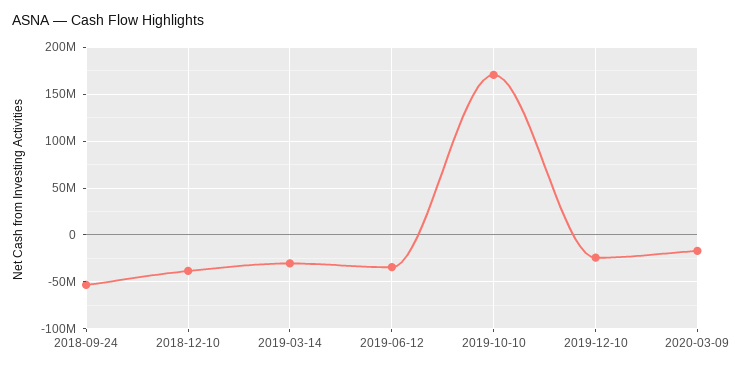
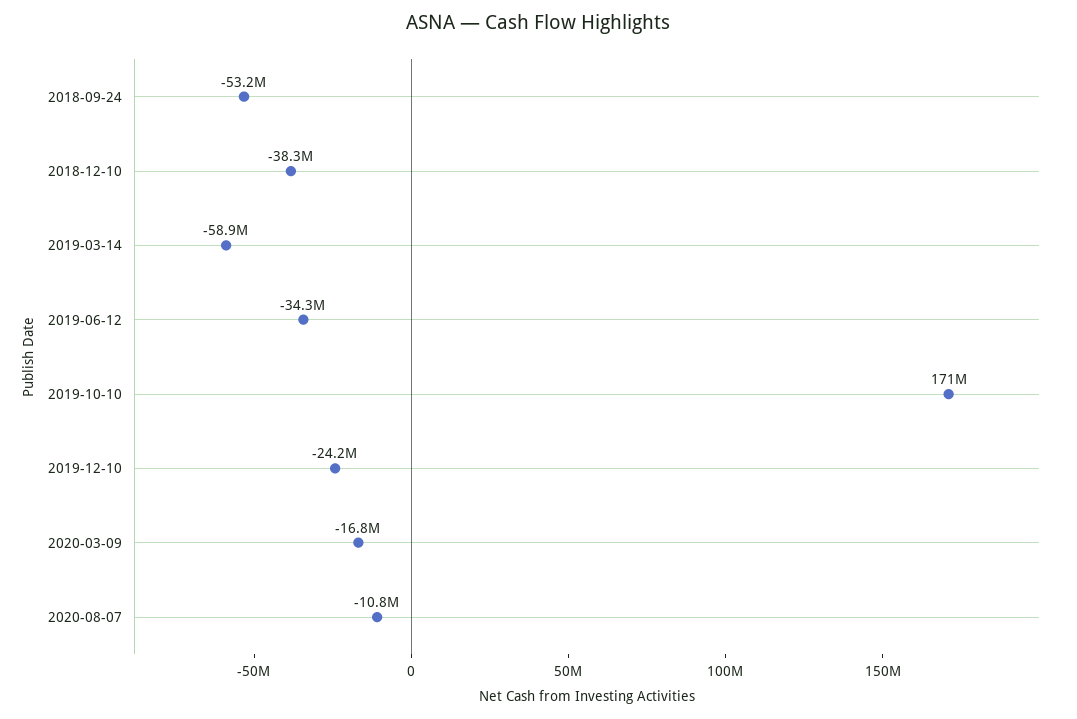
2019-03-14: -30000000 -> -58900000
2020-08-07: none -> -10800000

